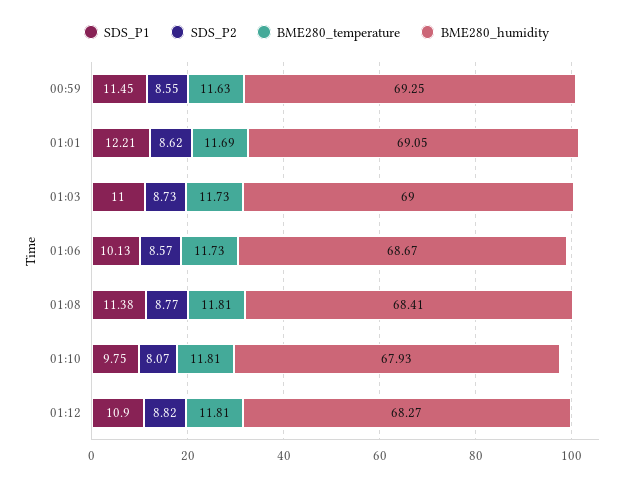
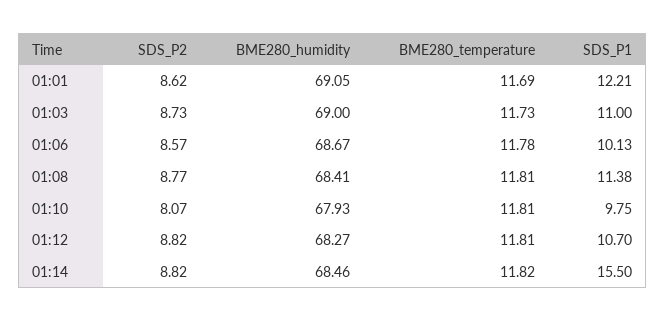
SDS_P1, 00:59: 11.45 -> none
SDS_P2, 00:59: 8.55 -> none
BME280_temperature, 00:59: 11.63 -> none
BME280_humidity, 00:59: 69.25 -> none
BME280_temperature, 01:06: 11.73 -> 11.78
SDS_P1, 01:12: 10.9 -> 10.7
SDS_P2, 01:14: none -> 8.82
BME280_humidity, 01:14: none -> 68.46
BME280_temperature, 01:14: none -> 11.82
SDS_P1, 01:14: none -> 15.5

